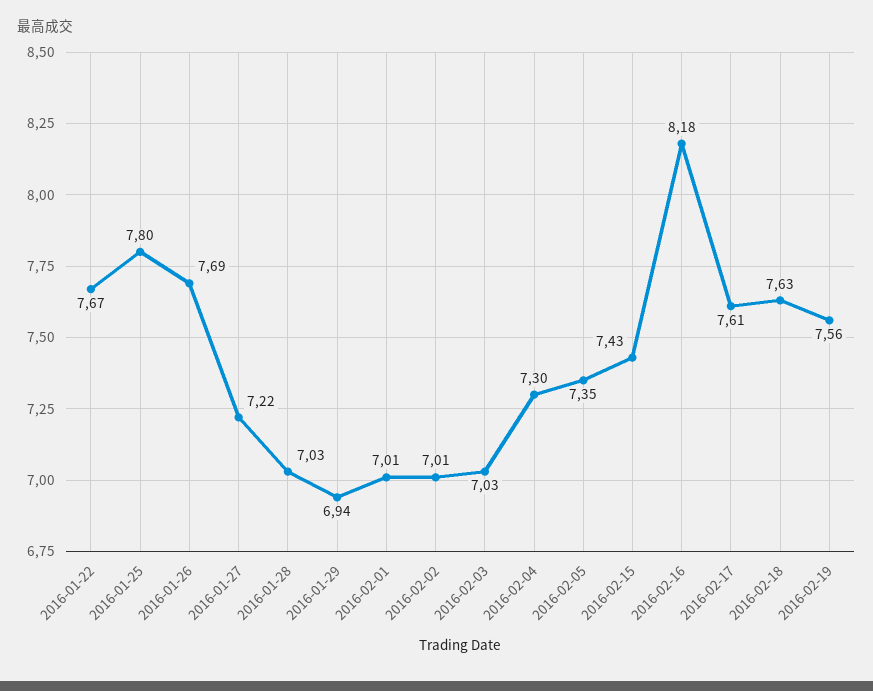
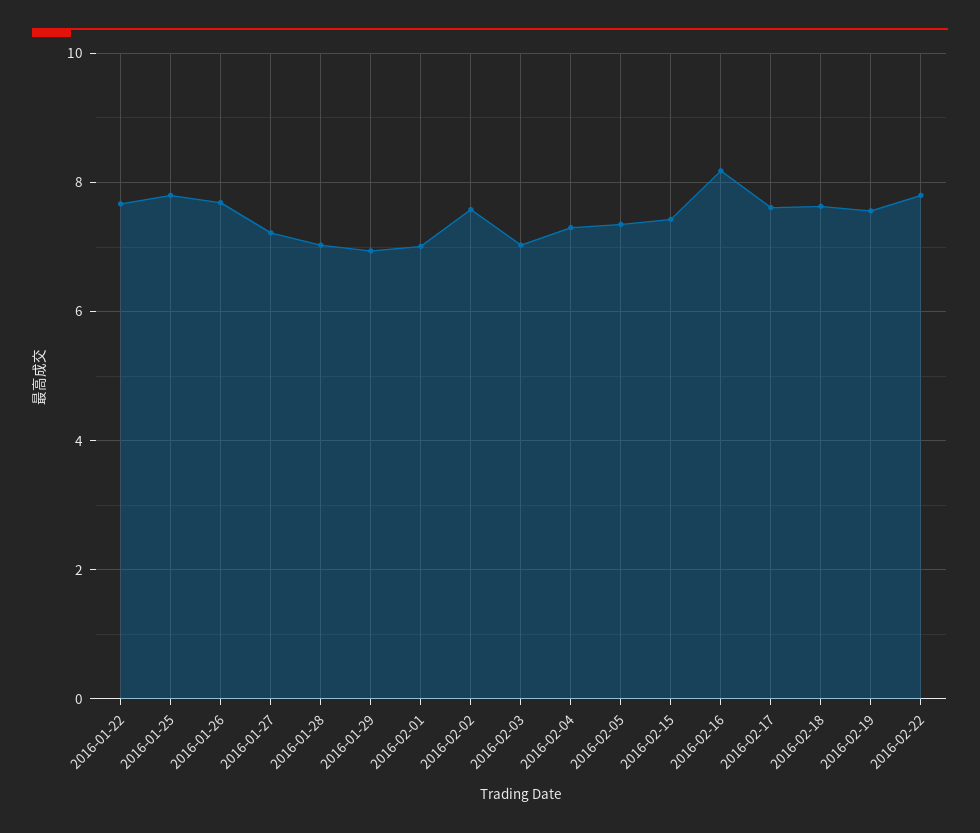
2016-02-02: 7.01 -> 7.6
2016-02-22: none -> 7.8

